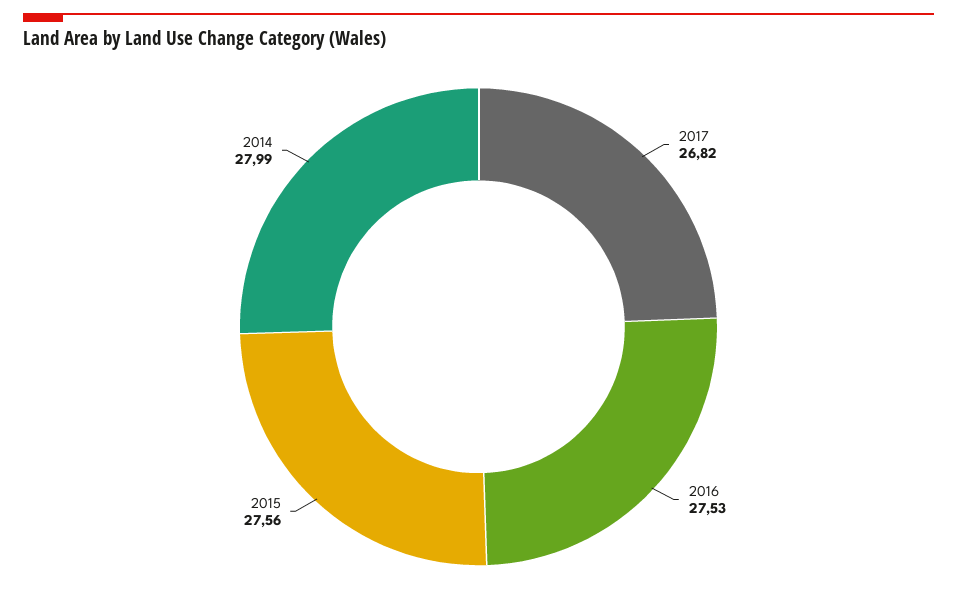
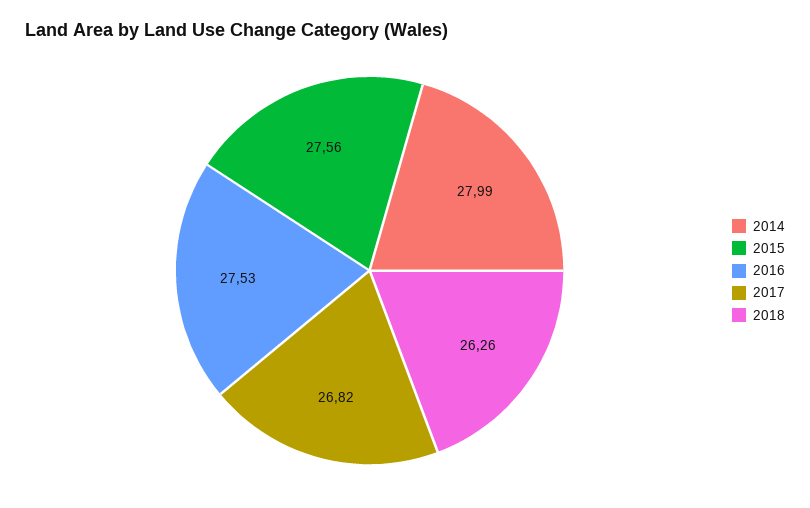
2018: none -> 26.26

